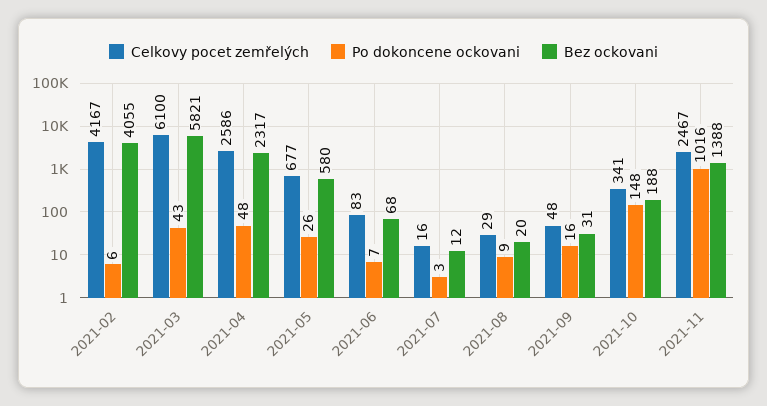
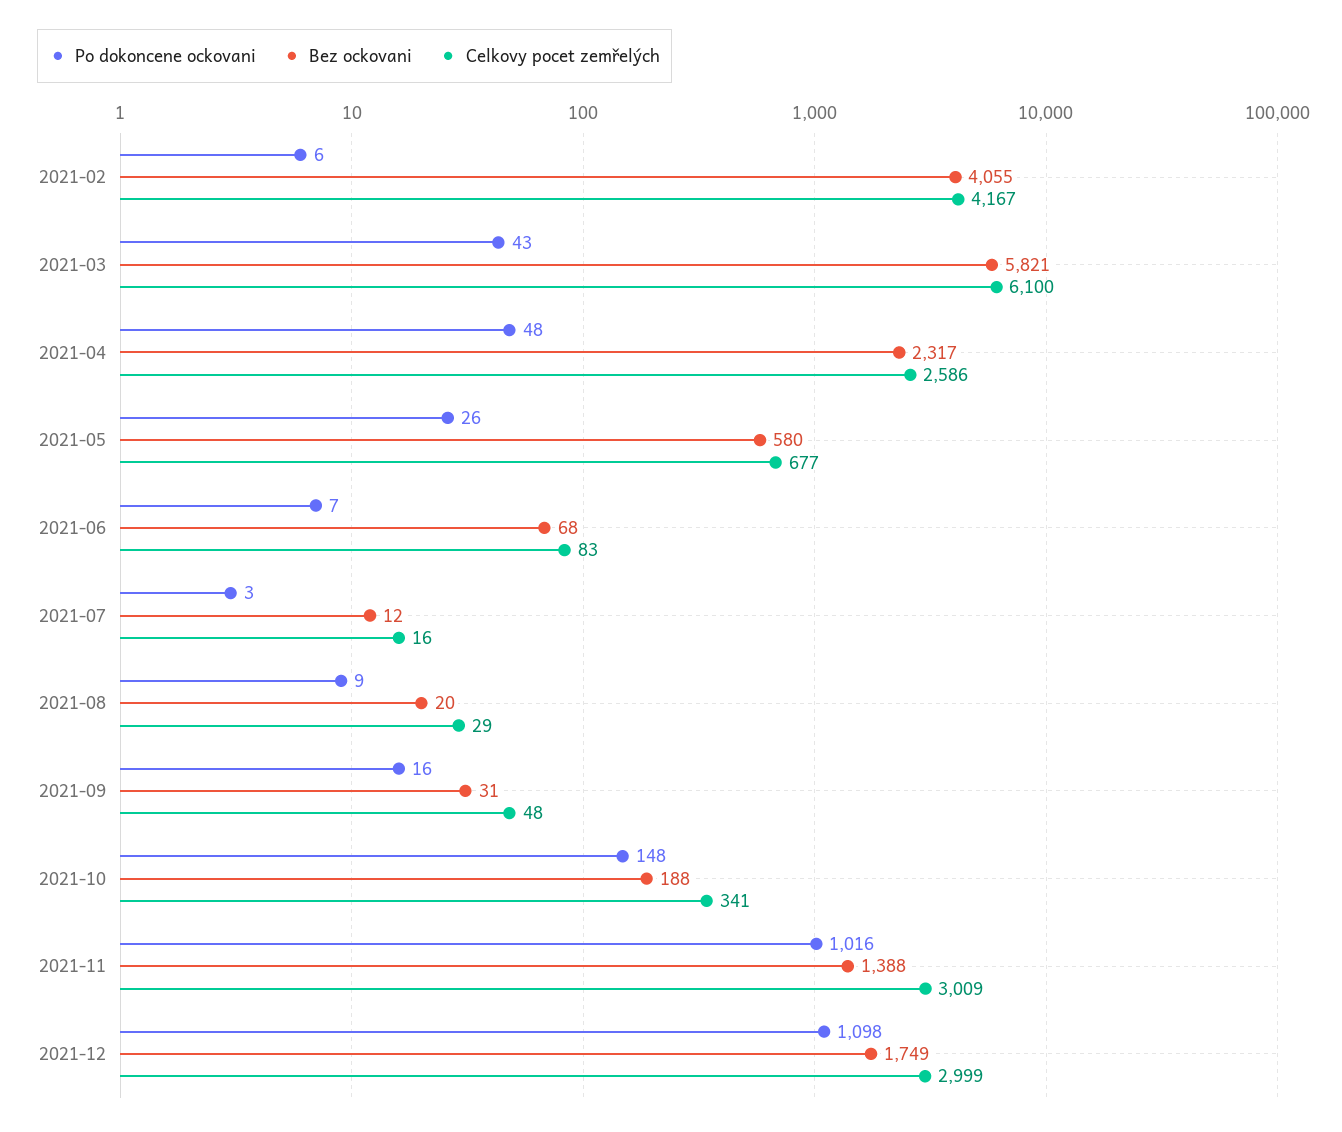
Celkovy pocet zemřelých, 2021-11: 2467 -> 3009
Po dokoncene ockovani, 2021-12: none -> 1098
Bez ockovani, 2021-12: none -> 1749
Celkovy pocet zemřelých, 2021-12: none -> 2999

